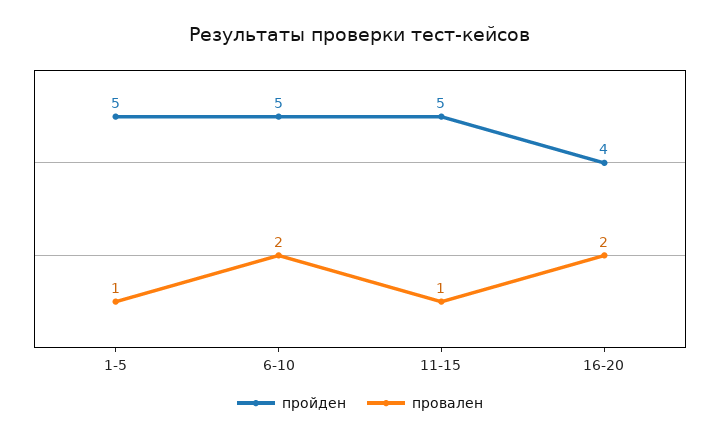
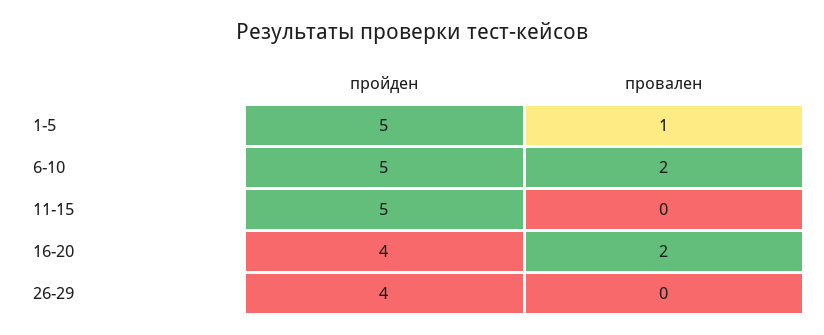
провален, 11-15: 1 -> 0
пройден, 26-29: none -> 4
провален, 26-29: none -> 0

